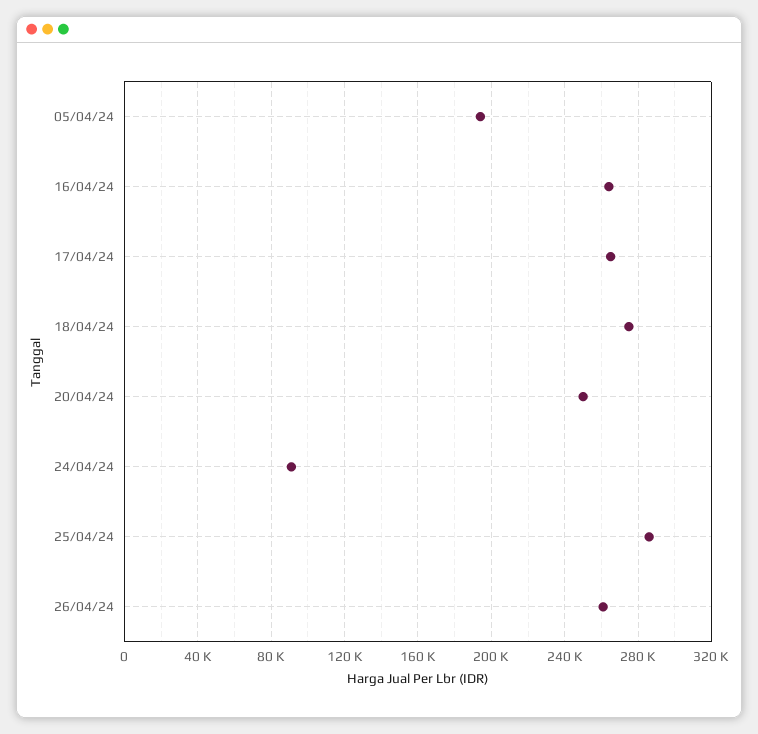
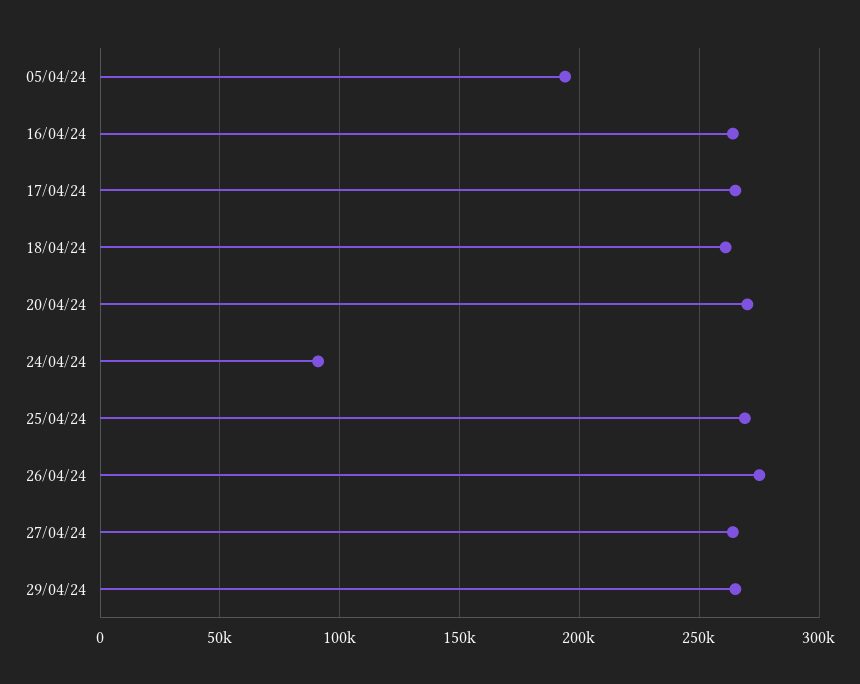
18/04/24: 275000 -> 260000
20/04/24: 250000 -> 270000
25/04/24: 285000 -> 270000
26/04/24: 260000 -> 275000
27/04/24: none -> 265000
29/04/24: none -> 265000

